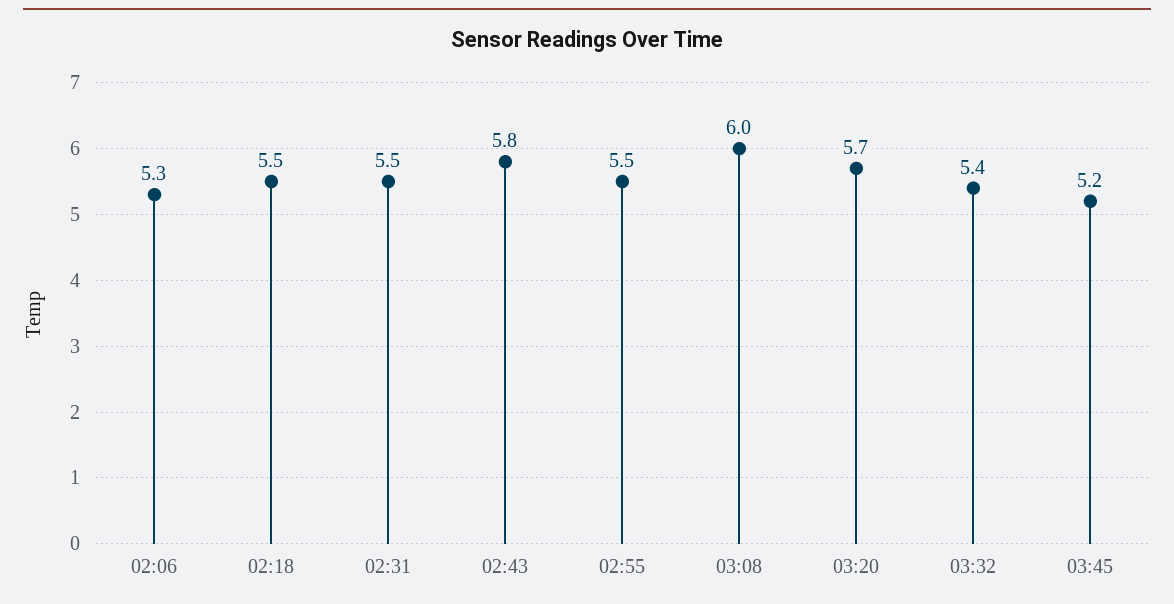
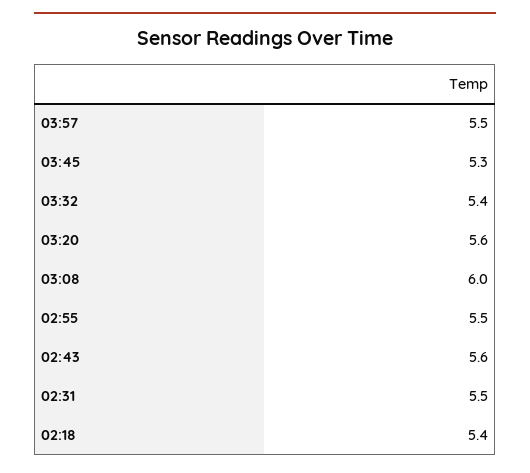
02:06: 5.3 -> none
02:18: 5.5 -> 5.4
02:43: 5.8 -> 5.6
03:20: 5.7 -> 5.6
03:45: 5.2 -> 5.3
03:57: none -> 5.5

